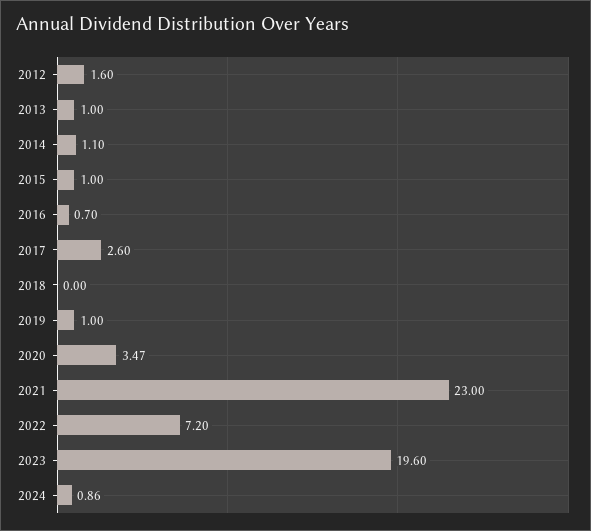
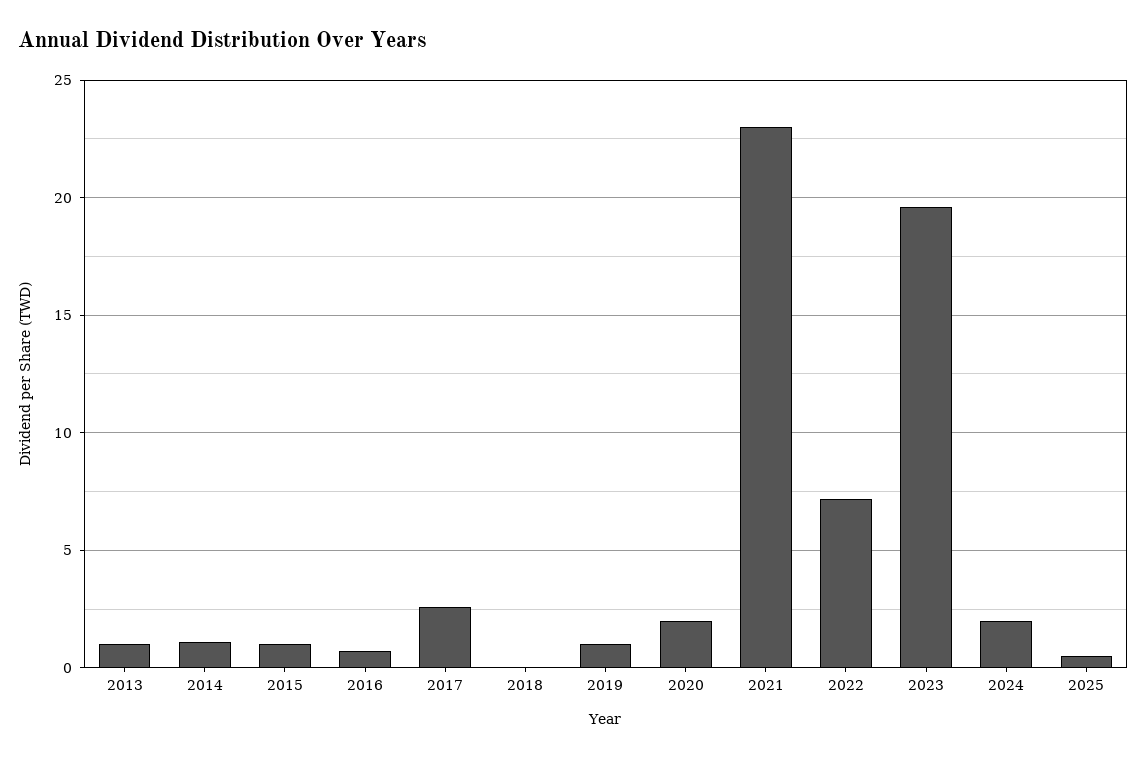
2012: 1.6 -> none
2020: 3.47 -> 2
2024: 0.86 -> 2
2025: none -> 0.5

